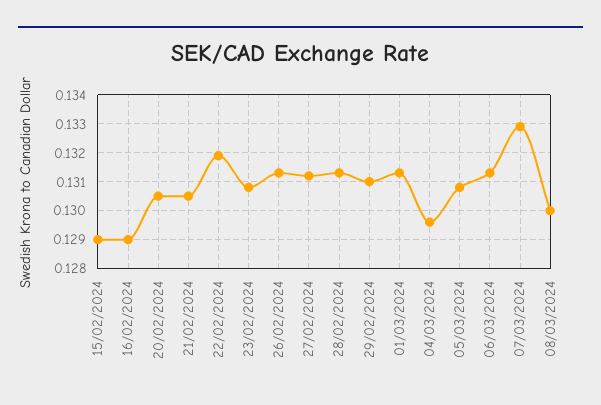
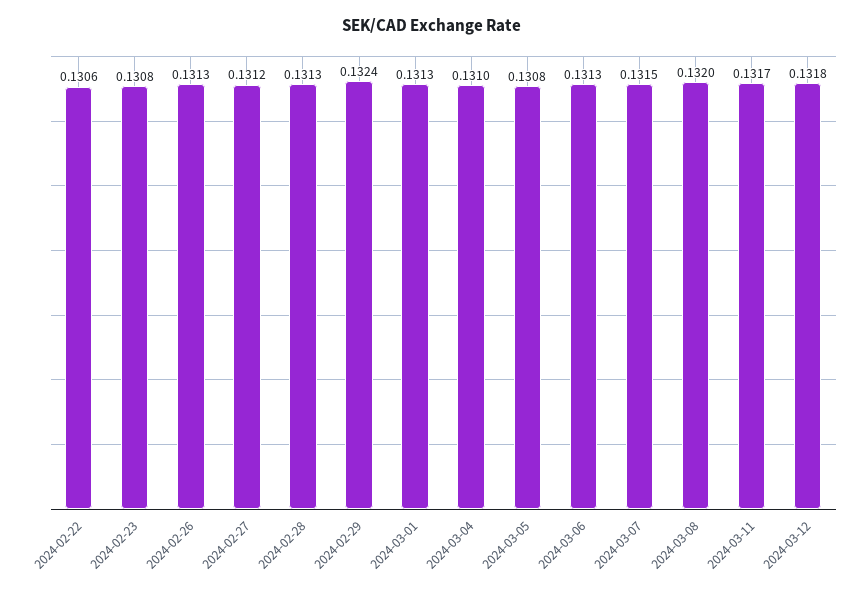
15/02/2024: 0.129 -> none
16/02/2024: 0.129 -> none
20/02/2024: 0.1305 -> none
21/02/2024: 0.1305 -> none
22/02/2024: 0.132 -> 0.1306
29/02/2024: 0.131 -> 0.1324
04/03/2024: 0.1295 -> 0.131
07/03/2024: 0.133 -> 0.1315
08/03/2024: 0.13 -> 0.132
2024-03-11: none -> 0.1317
2024-03-12: none -> 0.1318

